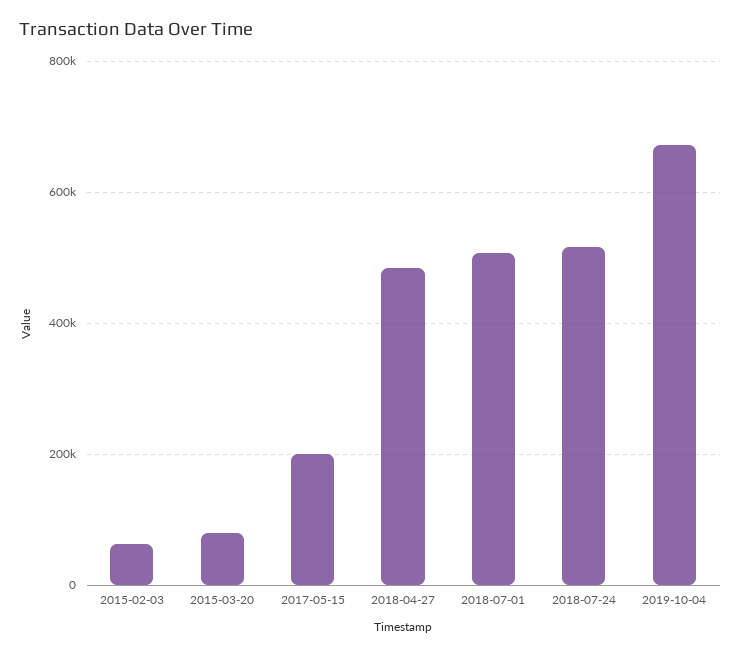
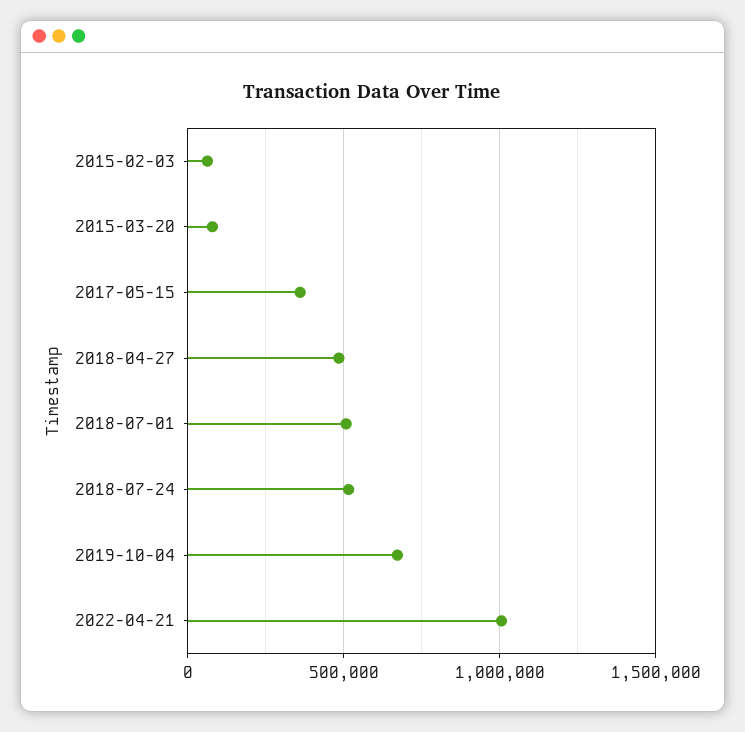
2017-05-15: 200000 -> 350000
2022-04-21: none -> 1000000

